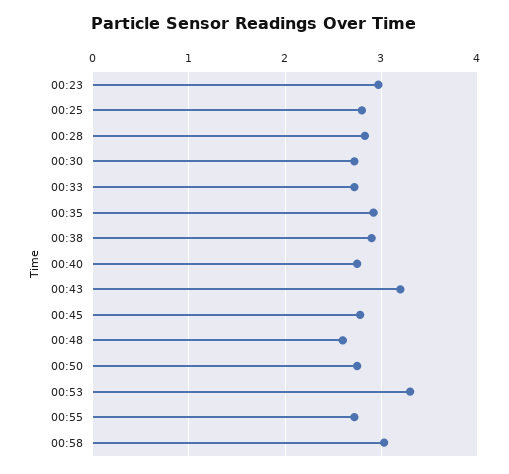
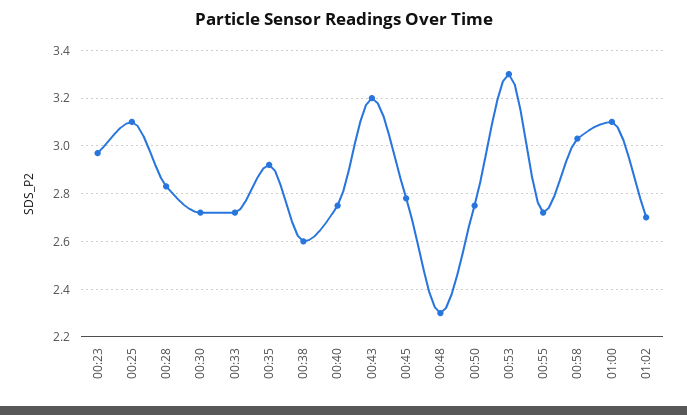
00:25: 2.8 -> 3.1
00:38: 2.9 -> 2.6
00:48: 2.6 -> 2.3
01:00: none -> 3.1
01:02: none -> 2.7

